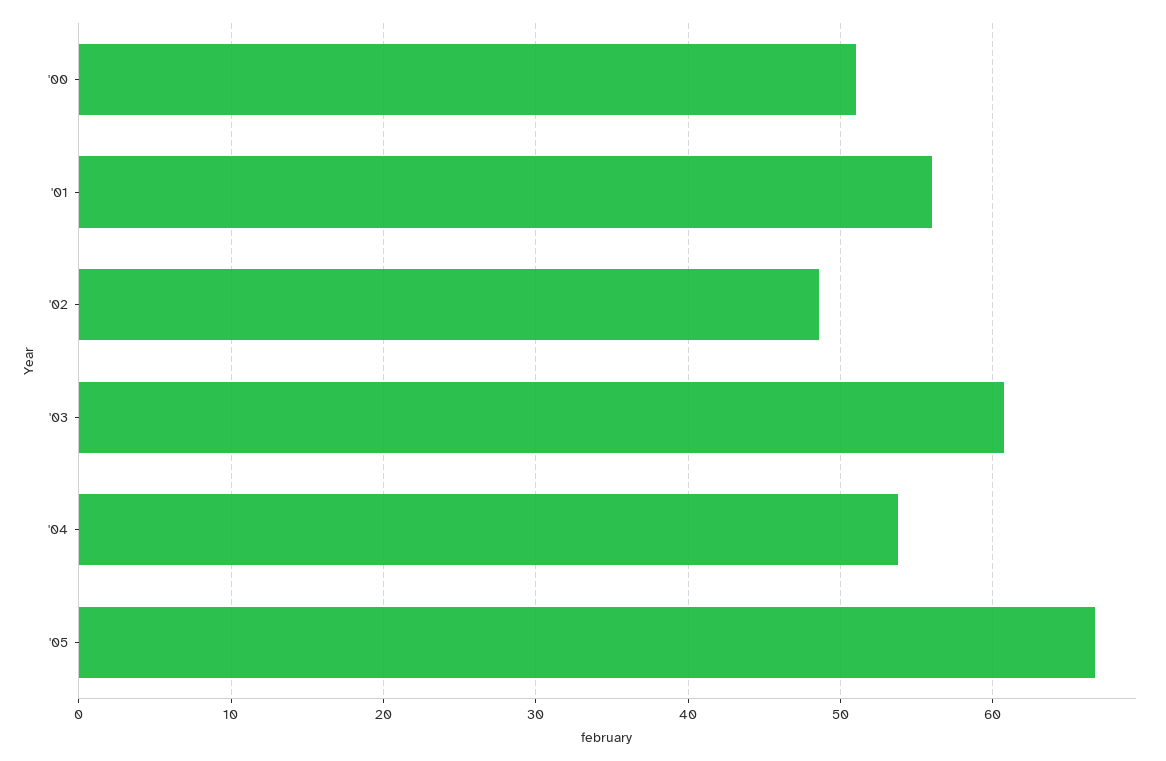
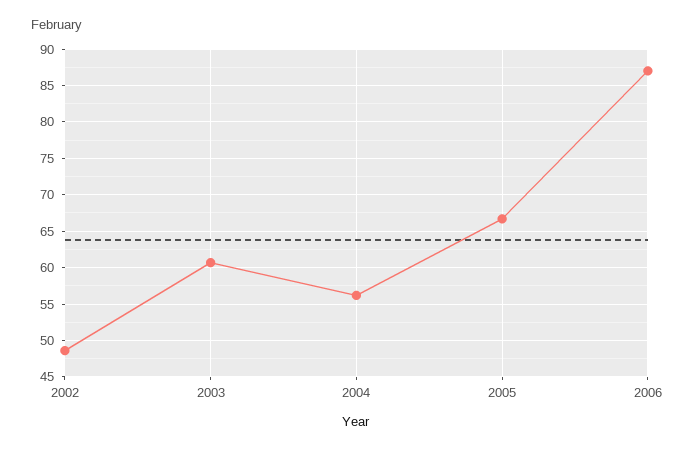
'00: 51 -> none
'01: 56 -> none
'04: 54 -> 56
2006: none -> 87

